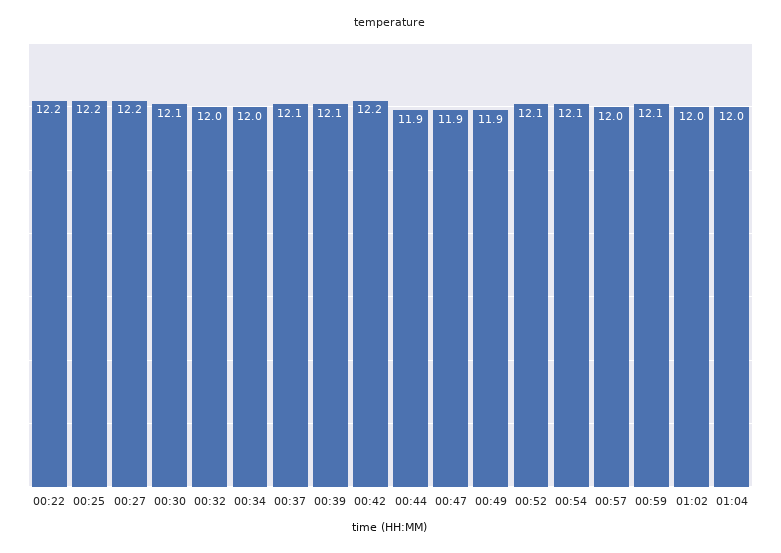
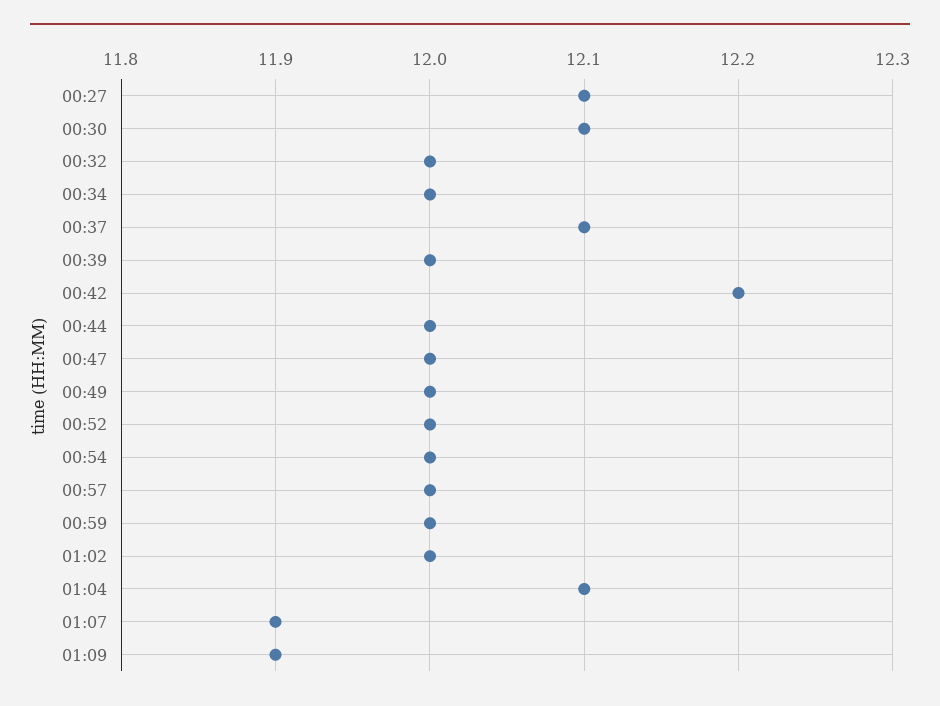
00:22: 12.2 -> none
00:25: 12.2 -> none
00:27: 12.2 -> 12.1
00:39: 12.1 -> 12
00:44: 11.9 -> 12
00:47: 11.9 -> 12
00:49: 11.9 -> 12
00:52: 12.1 -> 12
00:54: 12.1 -> 12
00:59: 12.1 -> 12
01:04: 12 -> 12.1
01:07: none -> 11.9
01:09: none -> 11.9

